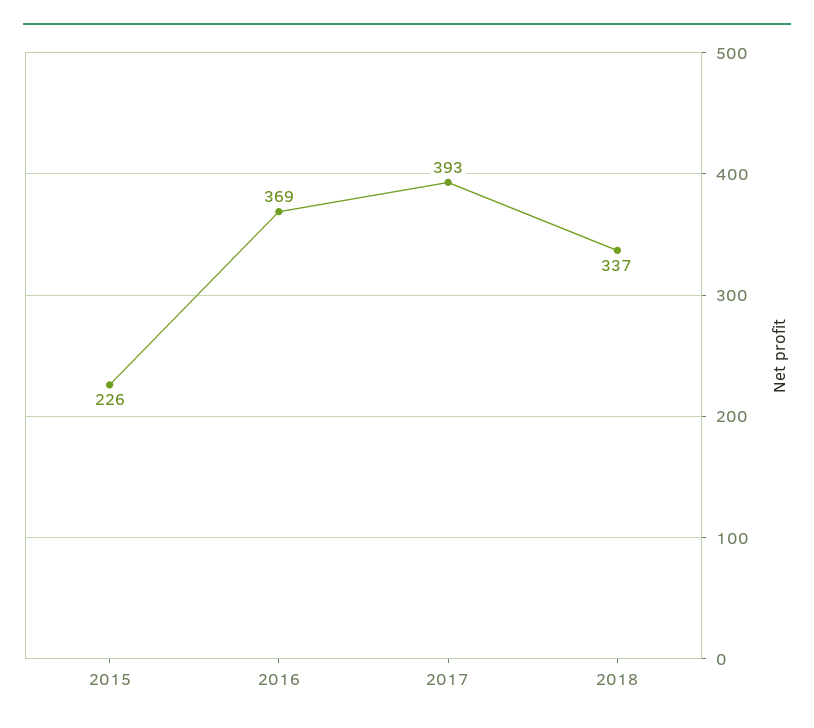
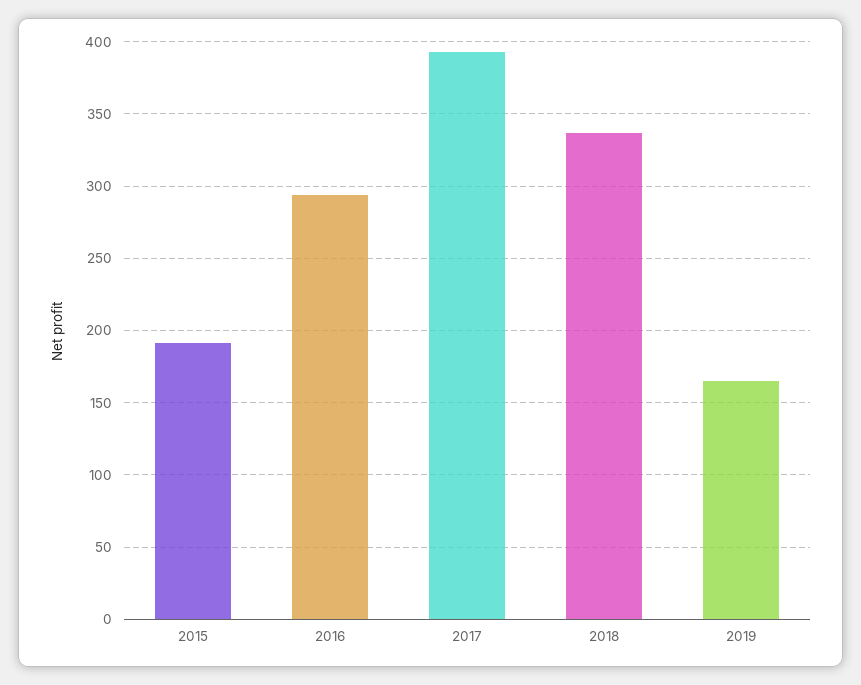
2015: 226 -> 190
2016: 369 -> 295
2019: none -> 165

